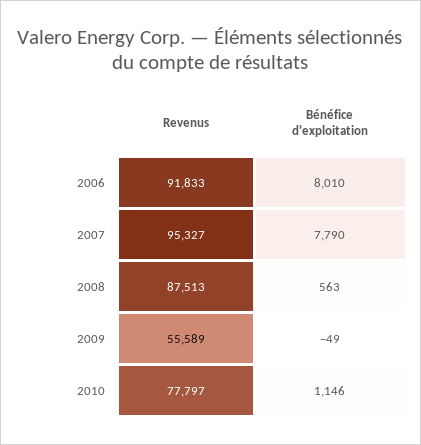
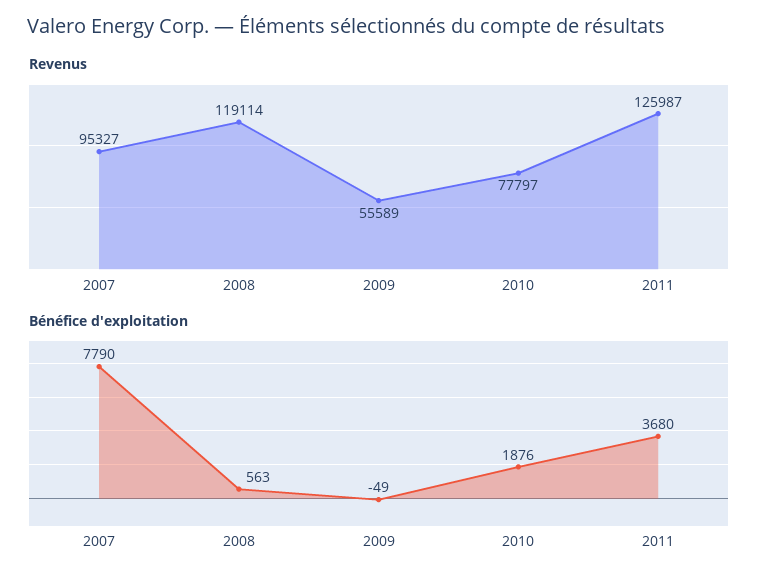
Revenus, 2006: 91833 -> none
Bénéfice d'exploitation, 2006: 8010 -> none
Revenus, 2008: 87513 -> 119114
Bénéfice d'exploitation, 2010: 1146 -> 1876
Revenus, 2011: none -> 125987
Bénéfice d'exploitation, 2011: none -> 3680

